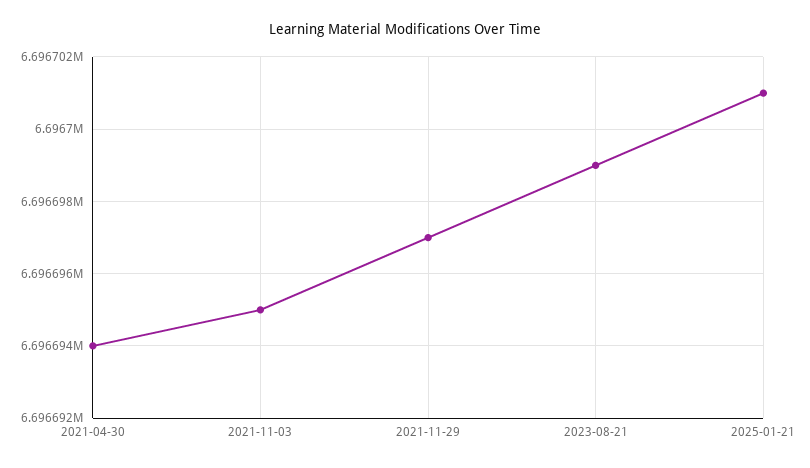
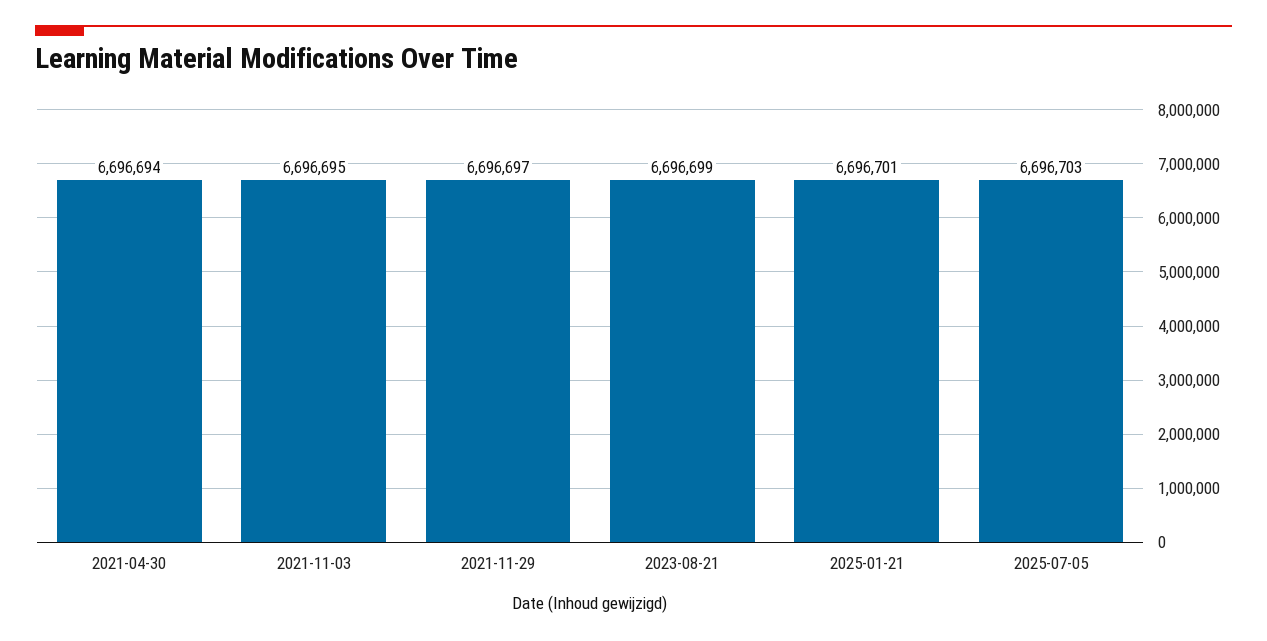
2025-07-05: none -> 6696703

